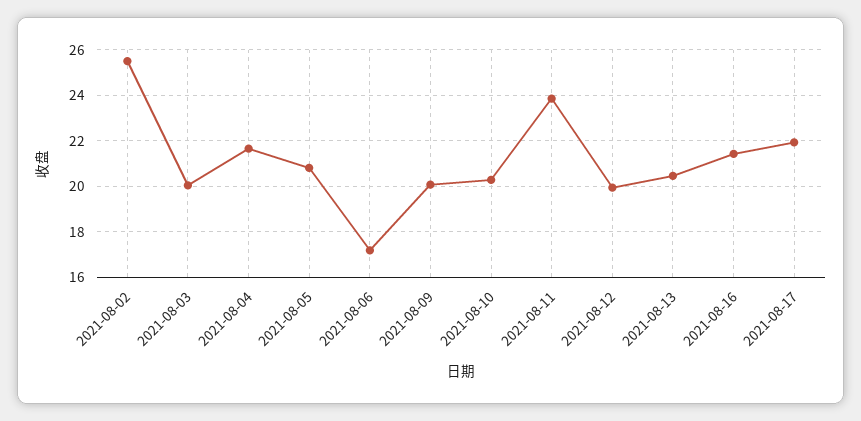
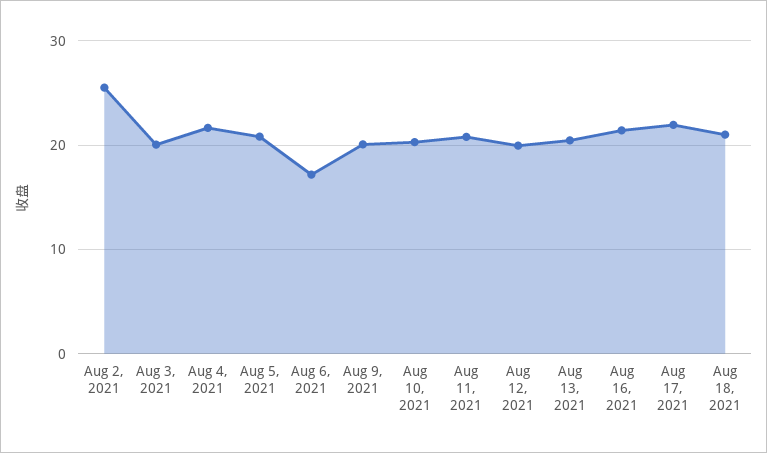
2021-08-11: 24 -> 21
Aug 18, 2021: none -> 21

